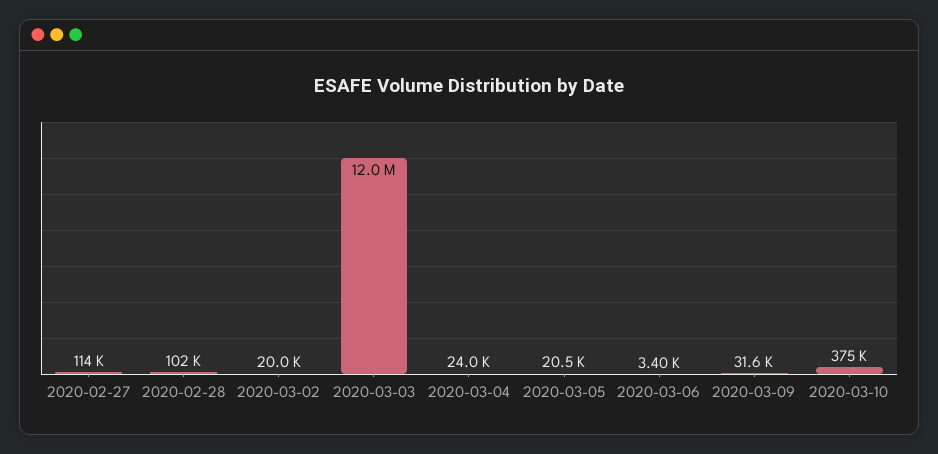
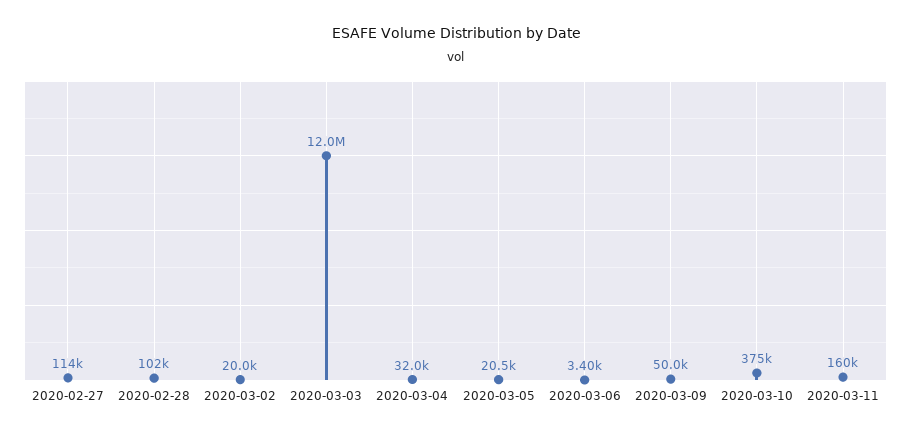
2020-03-04: 24000 -> 32000
2020-03-09: 31600 -> 50000
2020-03-11: none -> 160000

